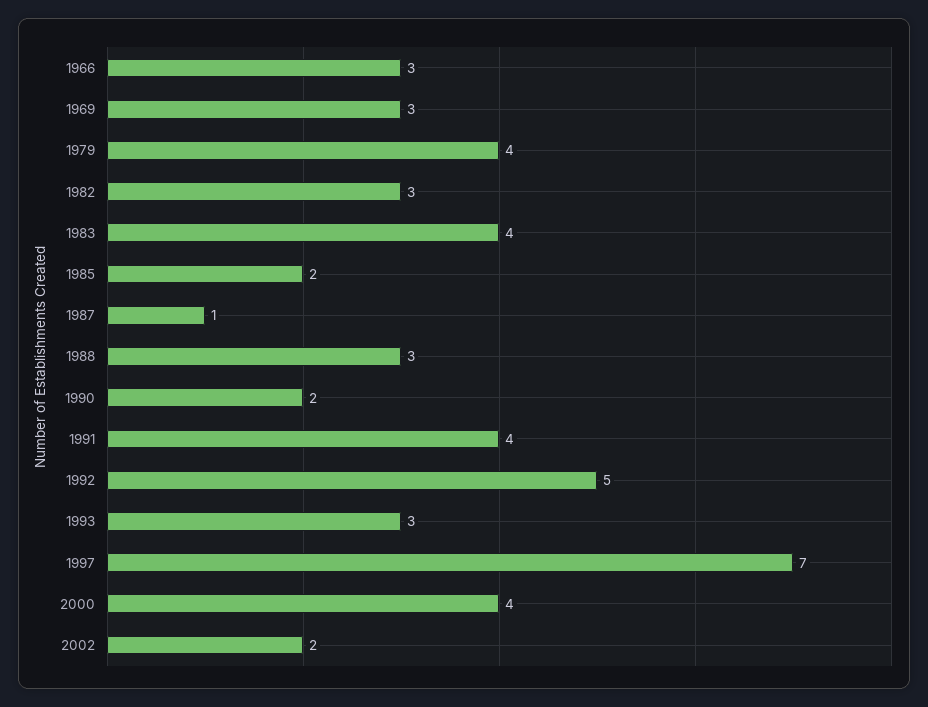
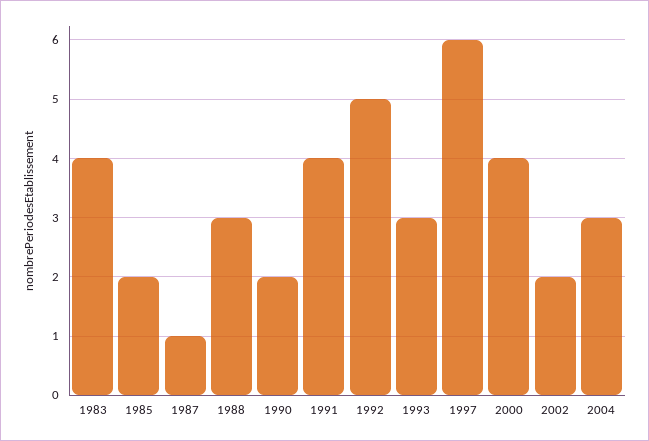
1966: 3 -> none
1969: 3 -> none
1979: 4 -> none
1982: 3 -> none
1997: 7 -> 6
2004: none -> 3

